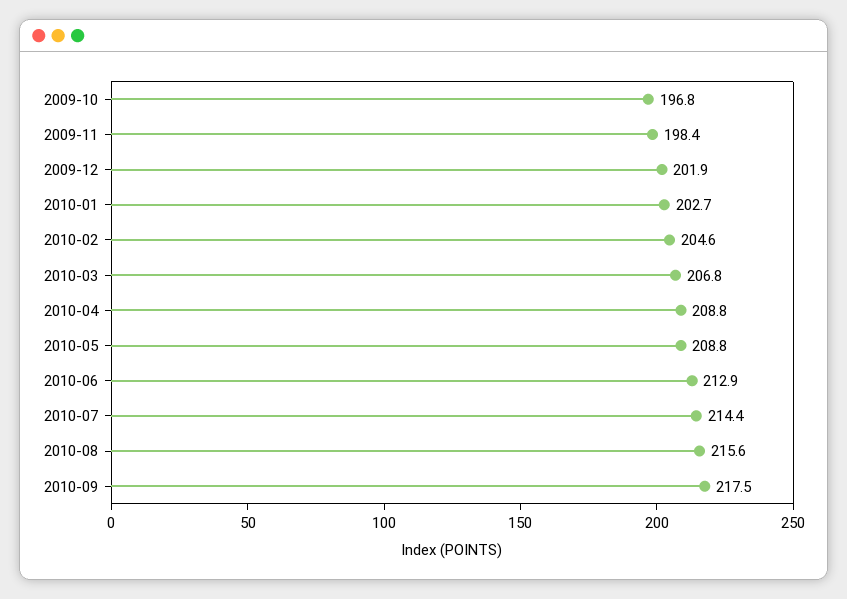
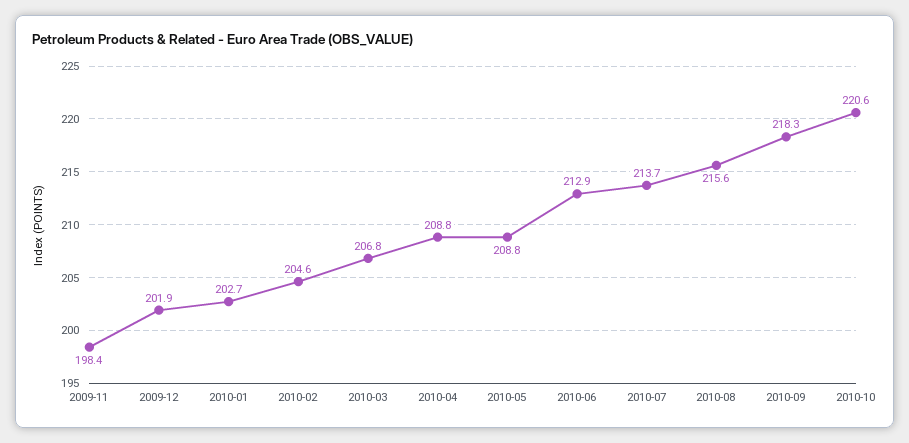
2009-10: 196.8 -> none
2010-07: 214.4 -> 213.7
2010-09: 217.5 -> 218.3
2010-10: none -> 220.6

